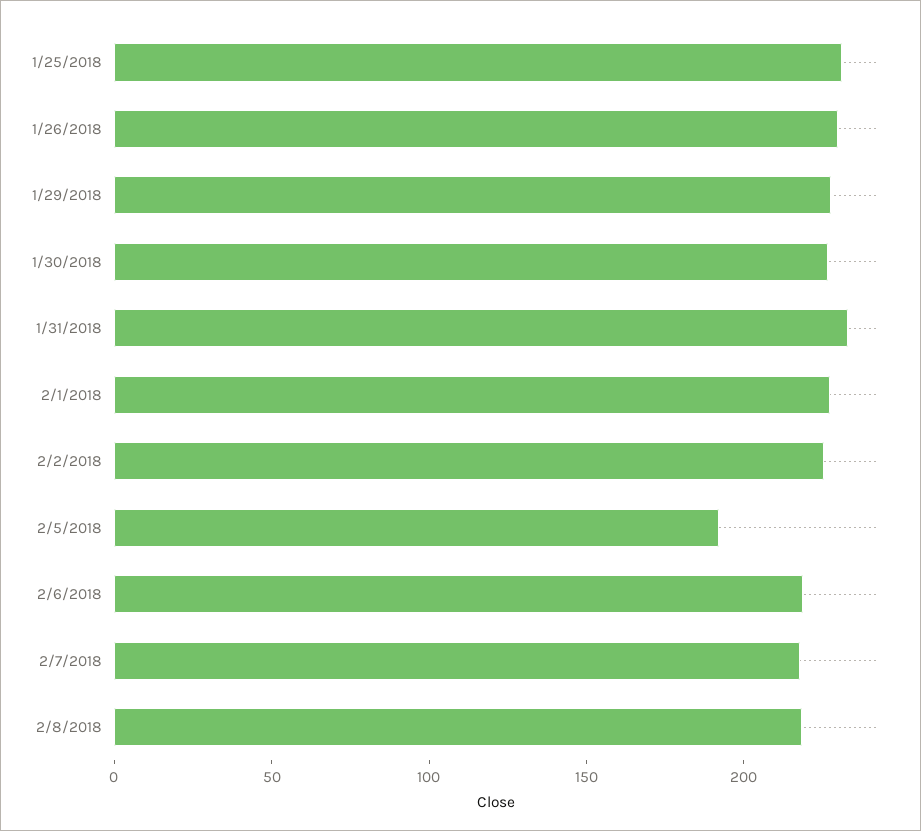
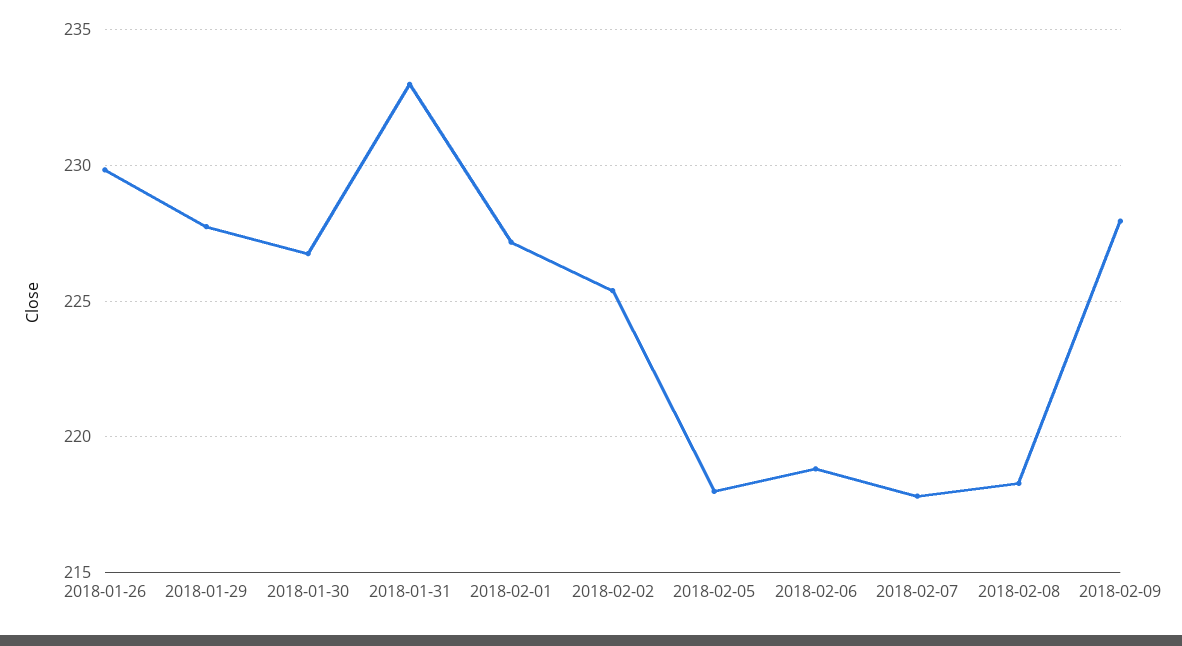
1/25/2018: 230 -> none
2/5/2018: 190 -> 218
2018-02-09: none -> 228

